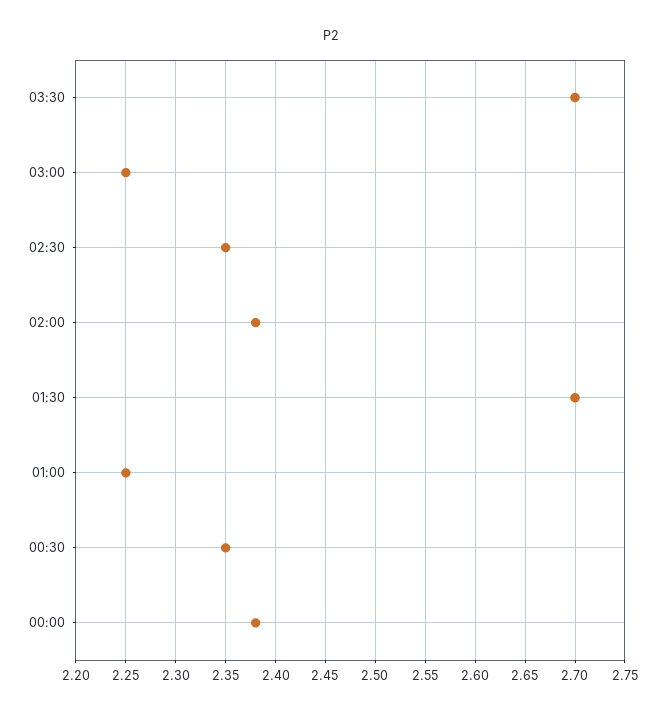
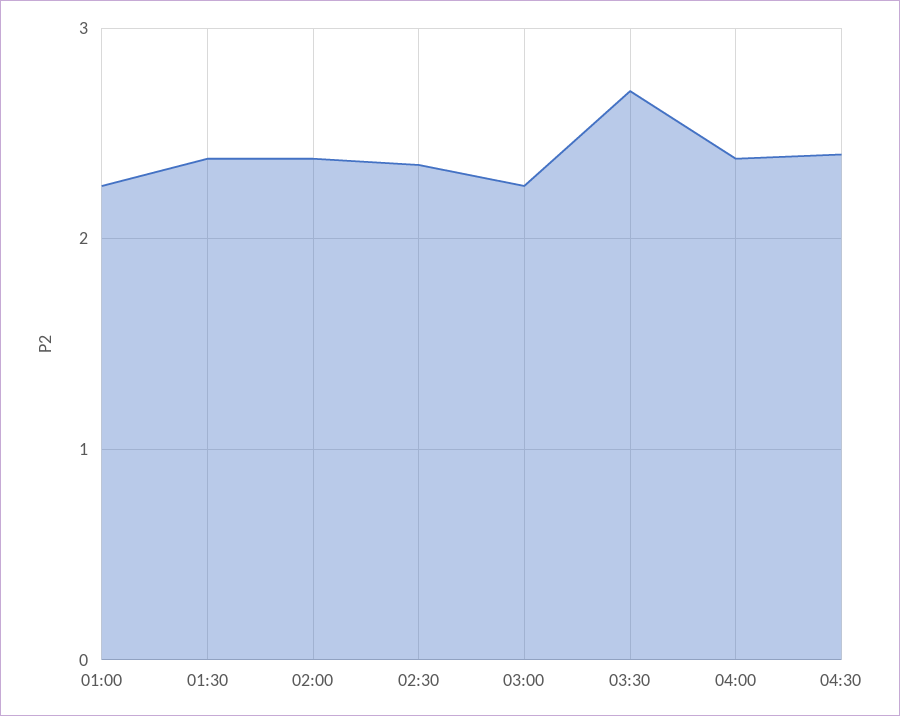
01:30: 2.7 -> 2.4
00:30: 2.35 -> none
00:00: 2.38 -> none
04:00: none -> 2.4
04:30: none -> 2.4

